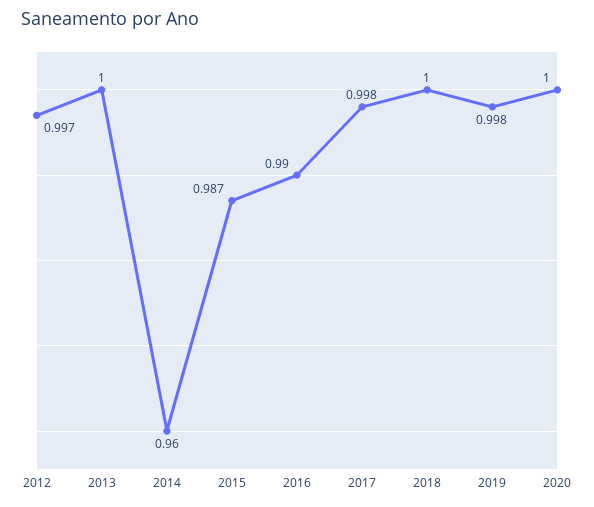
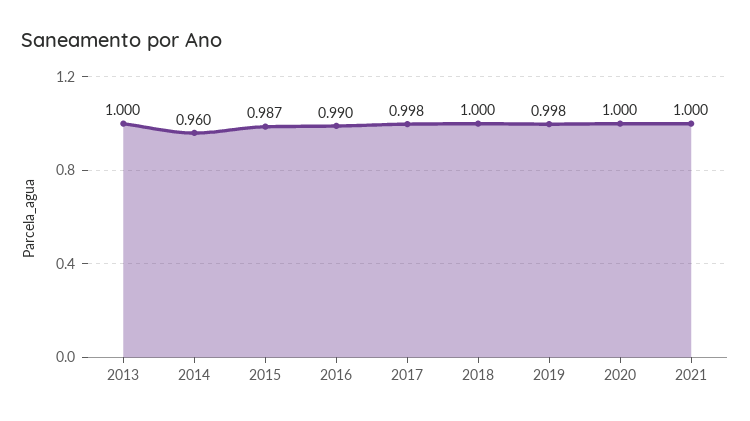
2012: 0.997 -> none
2021: none -> 1

